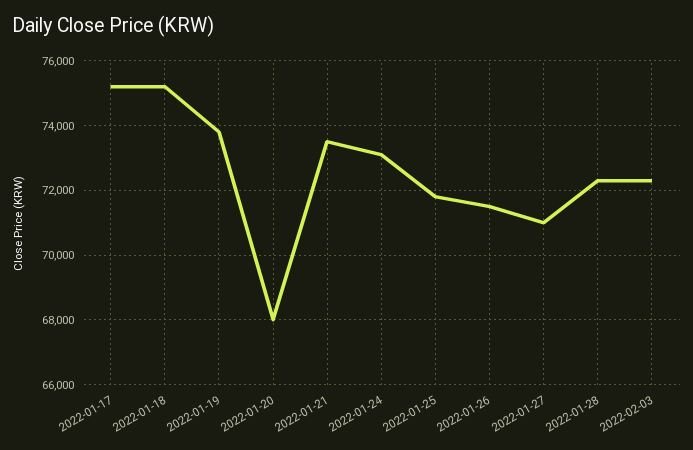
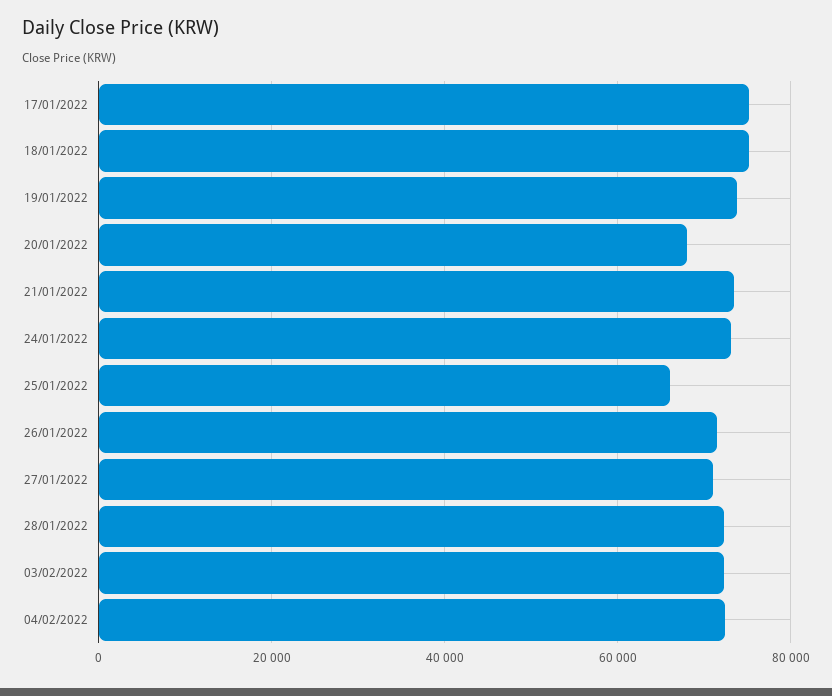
2022-01-25: 71800 -> 66000
04/02/2022: none -> 72000

